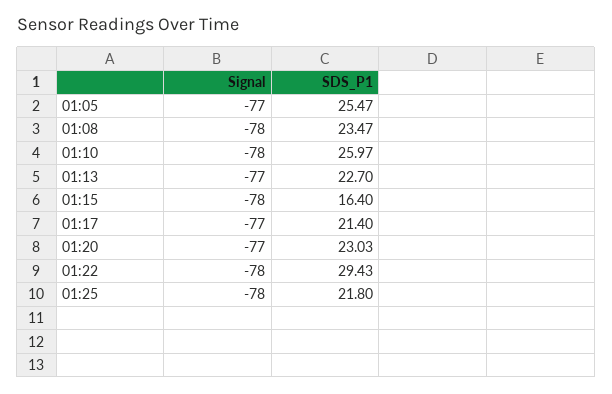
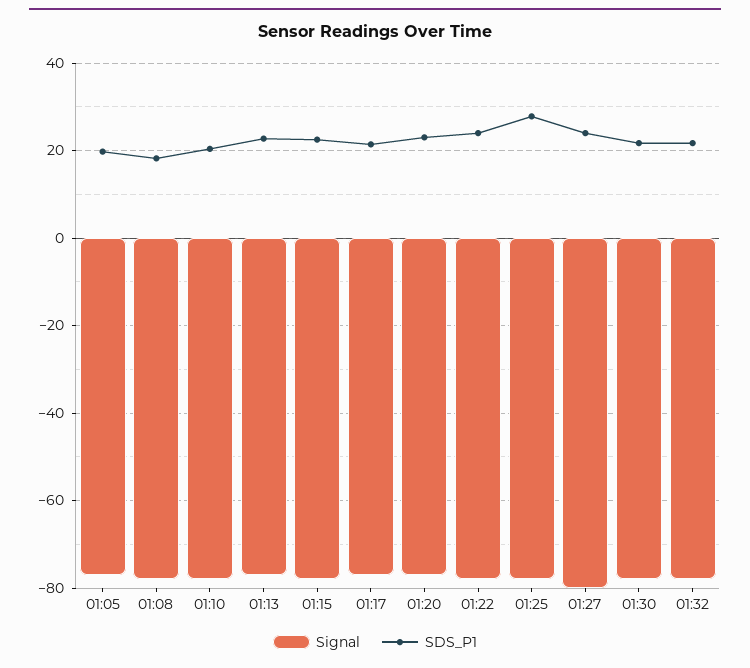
SDS_P1, 01:05: 25.47 -> 20
SDS_P1, 01:08: 23.47 -> 18
SDS_P1, 01:10: 25.97 -> 20
SDS_P1, 01:15: 16.4 -> 22
SDS_P1, 01:22: 29.43 -> 24
SDS_P1, 01:25: 21.8 -> 28
Signal, 01:27: none -> -80
SDS_P1, 01:27: none -> 24
Signal, 01:30: none -> -78
SDS_P1, 01:30: none -> 22
Signal, 01:32: none -> -78
SDS_P1, 01:32: none -> 22

